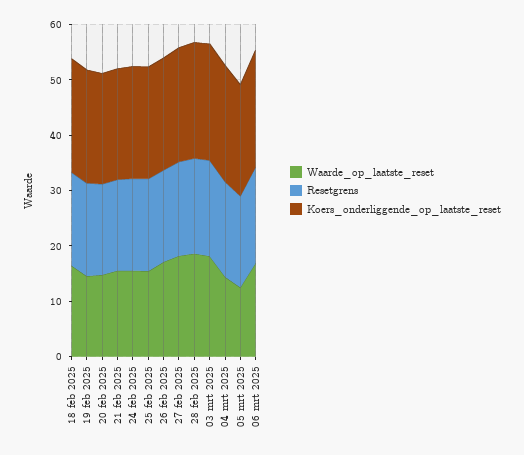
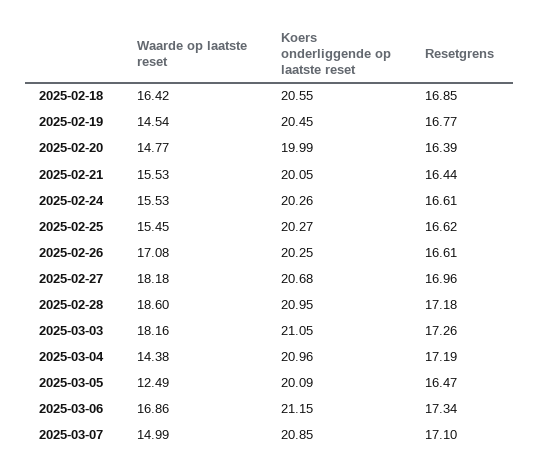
Waarde_op_laatste_reset, 2025-03-07: none -> 14.99
Koers_onderliggende_op_laatste_reset, 2025-03-07: none -> 20.85
Resetgrens, 2025-03-07: none -> 17.1

